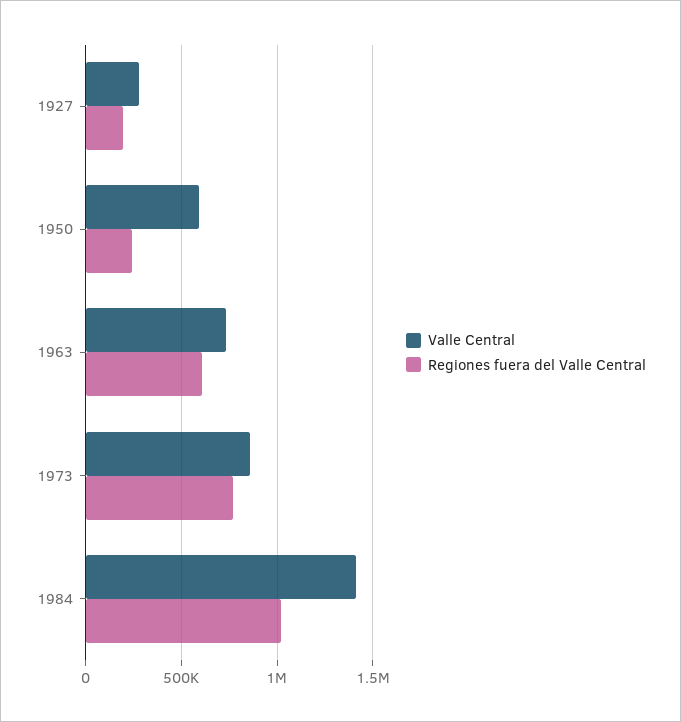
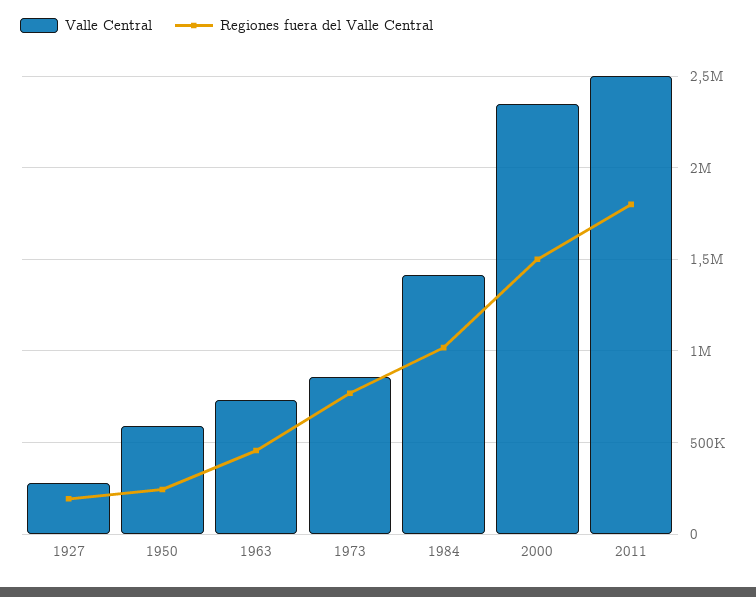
Regiones fuera del Valle Central, 1963: 600000 -> 450000
Valle Central, 2000: none -> 2350000
Regiones fuera del Valle Central, 2000: none -> 1500000
Valle Central, 2011: none -> 2500000
Regiones fuera del Valle Central, 2011: none -> 1800000

